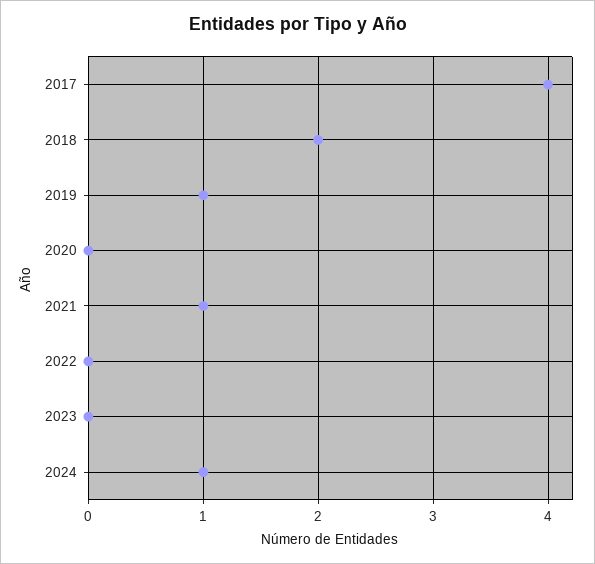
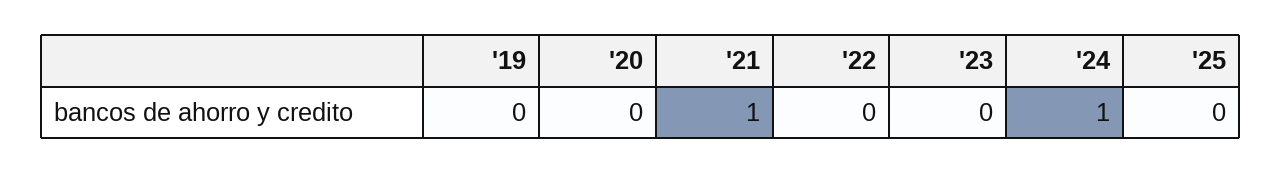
2017: 4 -> none
2018: 2 -> none
2019: 1 -> 0
'25: none -> 0

